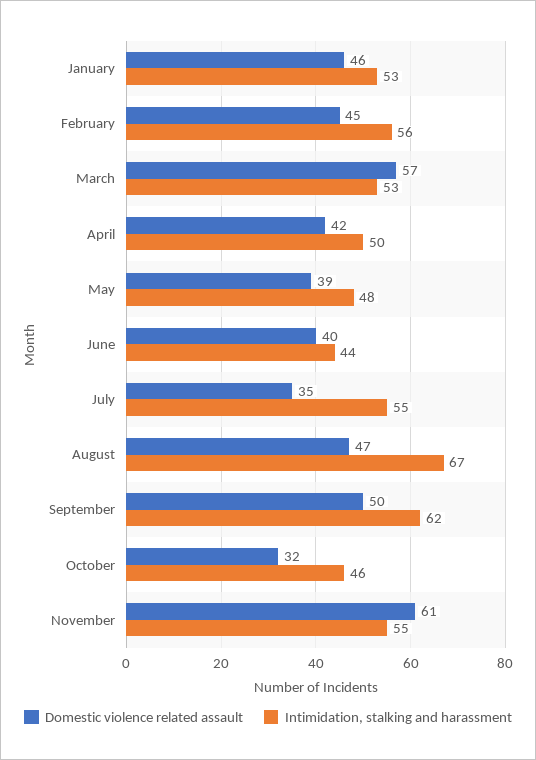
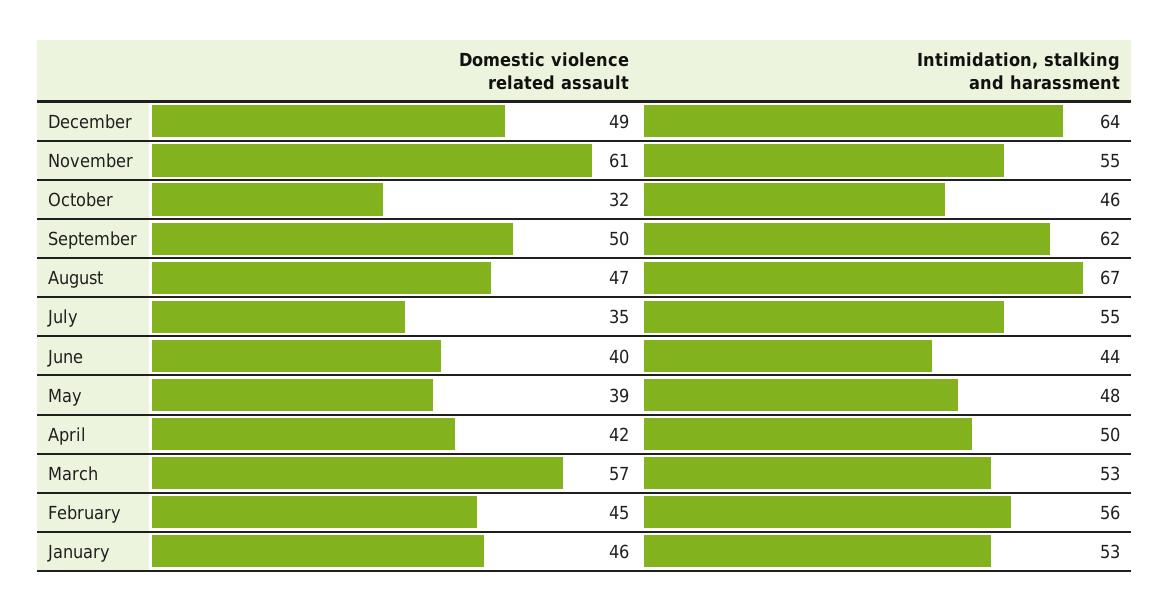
Domestic violence related assault, December: none -> 49
Intimidation, stalking and harassment, December: none -> 64

